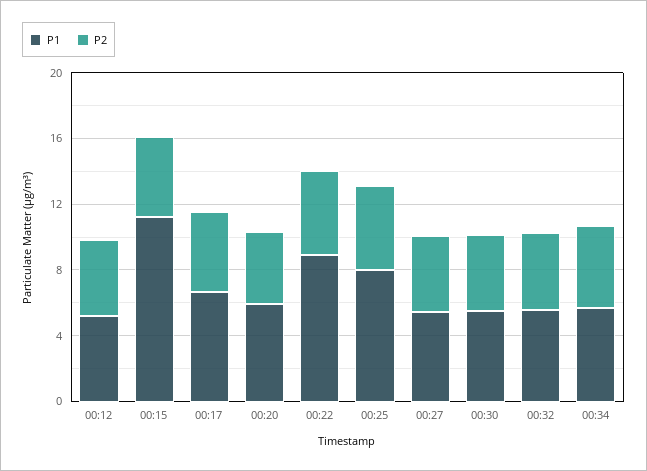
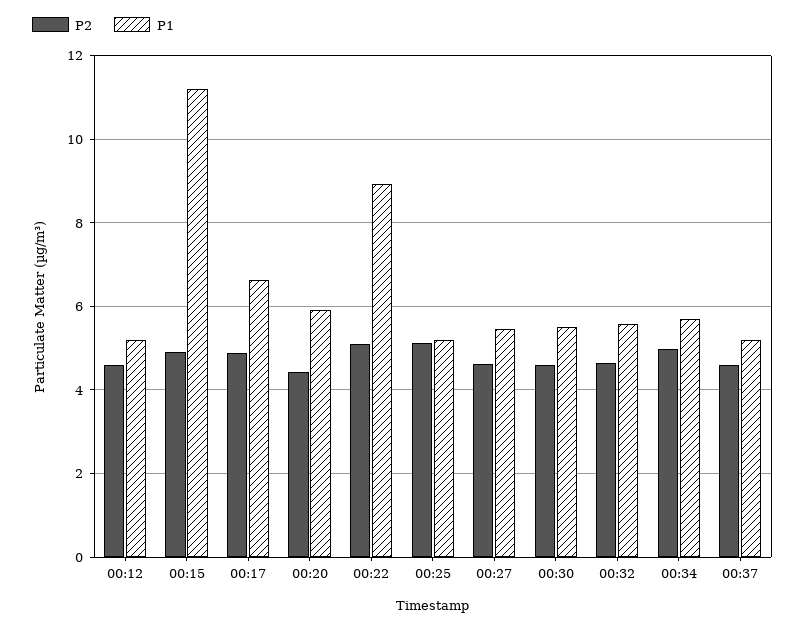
P1, 00:25: 8 -> 5.2
P2, 00:37: none -> 4.6
P1, 00:37: none -> 5.2

